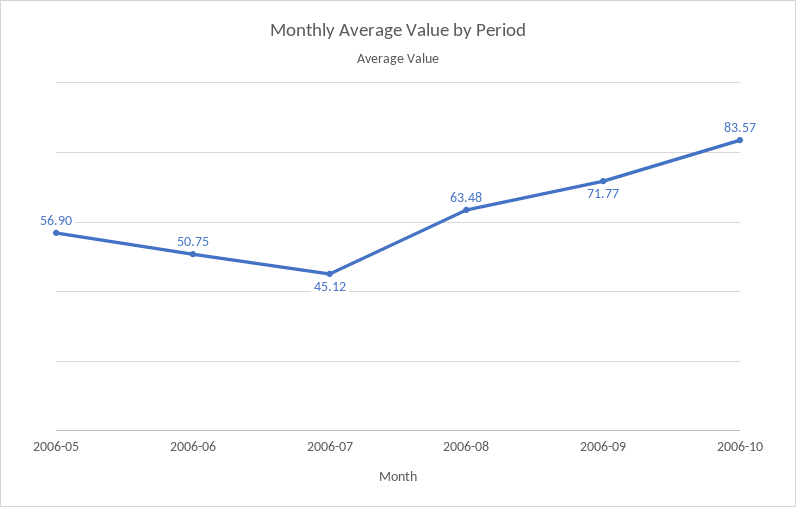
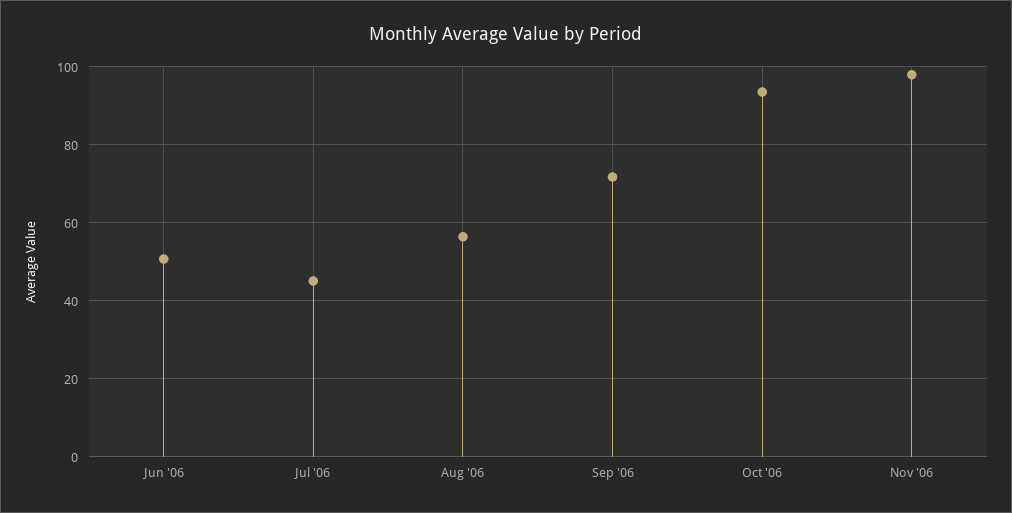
2006-05: 56.9 -> none
2006-08: 63.48 -> 56
2006-10: 83.57 -> 94
Nov '06: none -> 98

